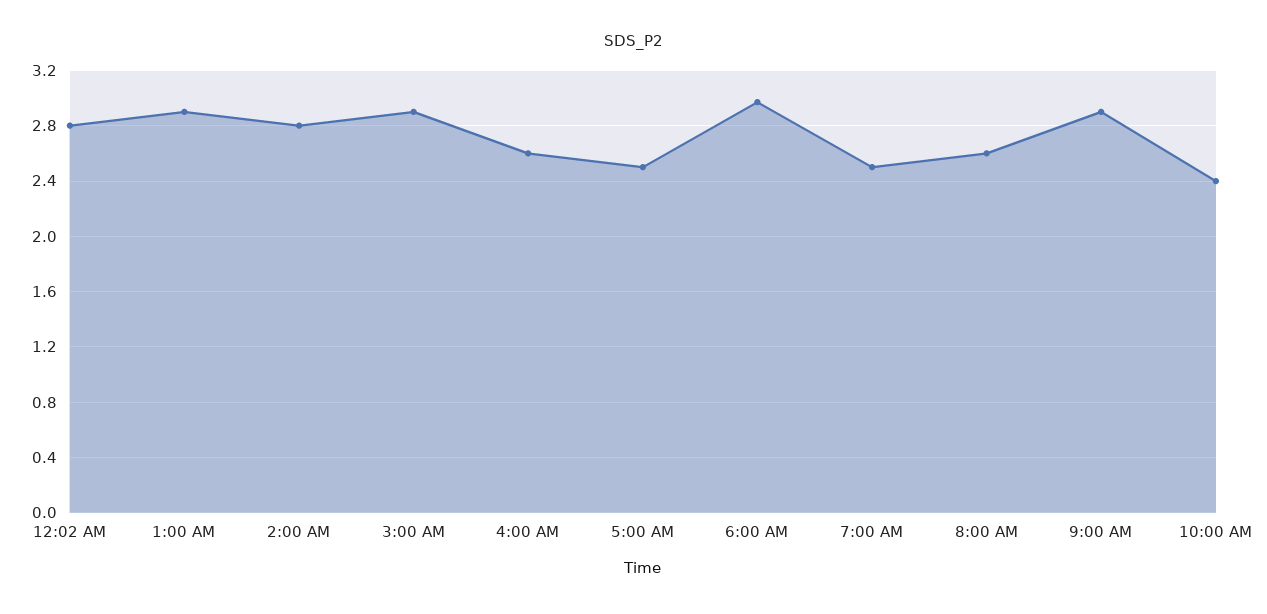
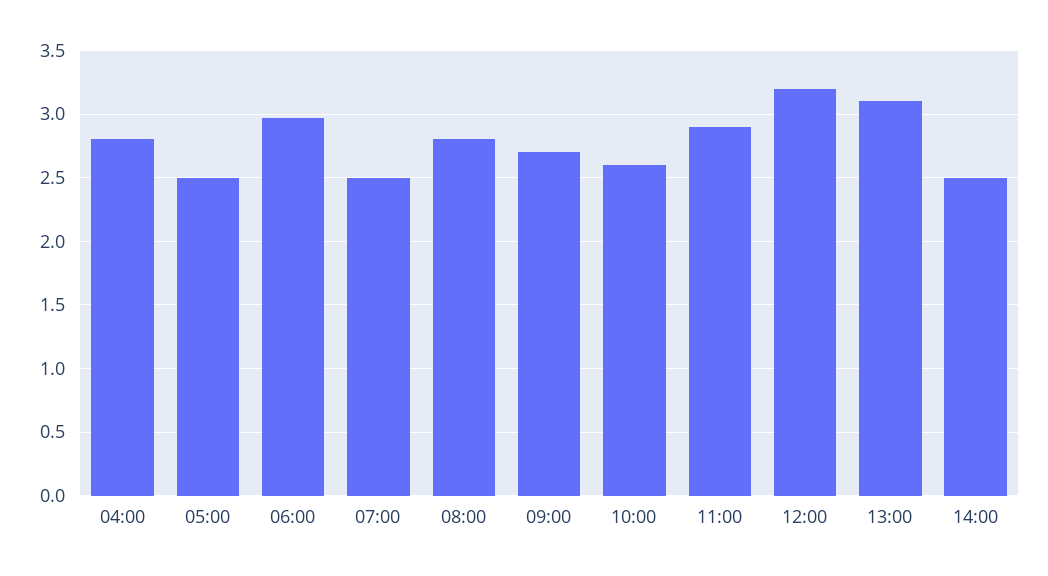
12:02 AM: 2.8 -> none
1:00 AM: 2.9 -> none
2:00 AM: 2.8 -> none
3:00 AM: 2.9 -> none
4:00 AM: 2.6 -> 2.8
8:00 AM: 2.6 -> 2.8
9:00 AM: 2.9 -> 2.7
10:00 AM: 2.4 -> 2.6
11:00: none -> 2.9
12:00: none -> 3.2
13:00: none -> 3.1
14:00: none -> 2.5

